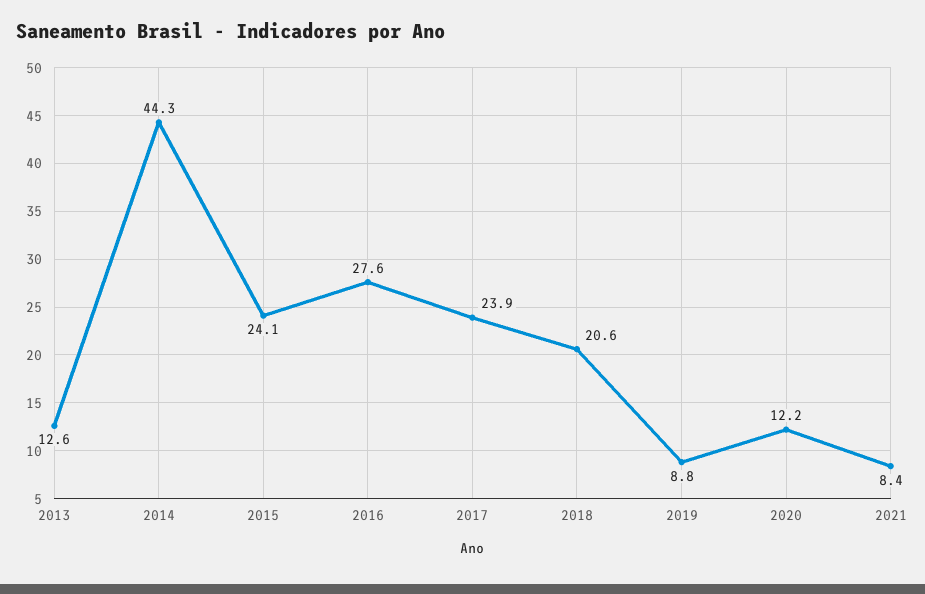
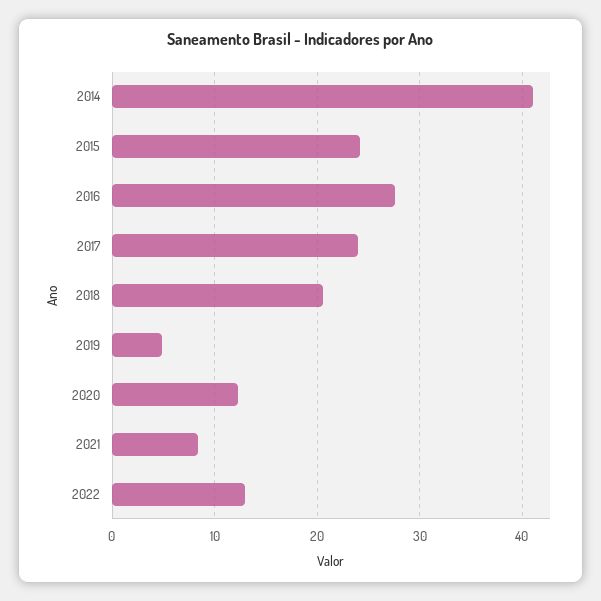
2013: 12.6 -> none
2014: 44.3 -> 41
2019: 8.8 -> 5
2022: none -> 13

